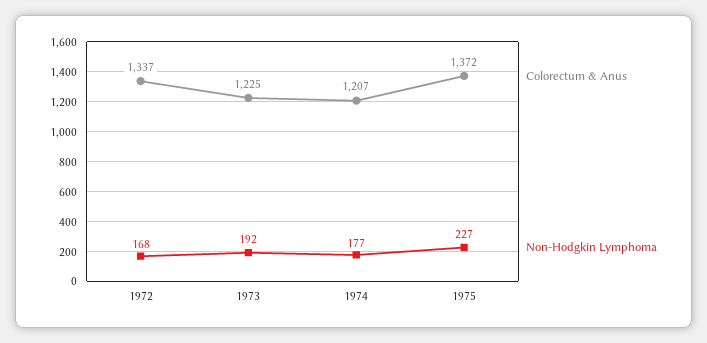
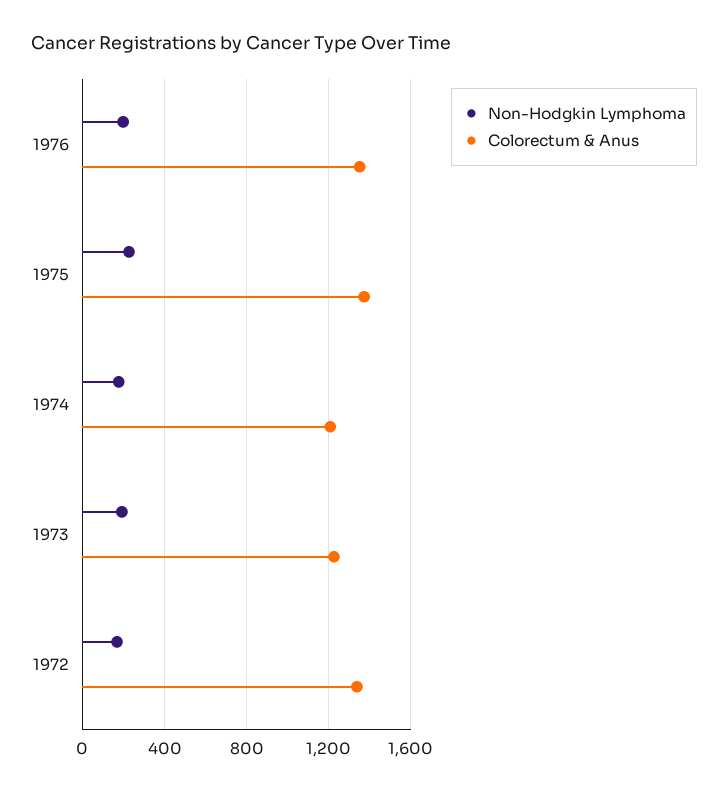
Non-Hodgkin Lymphoma, 1976: none -> 200
Colorectum & Anus, 1976: none -> 1350

